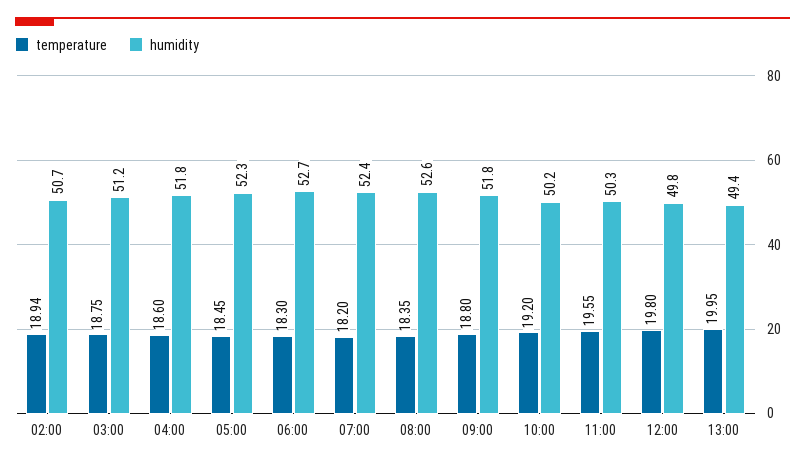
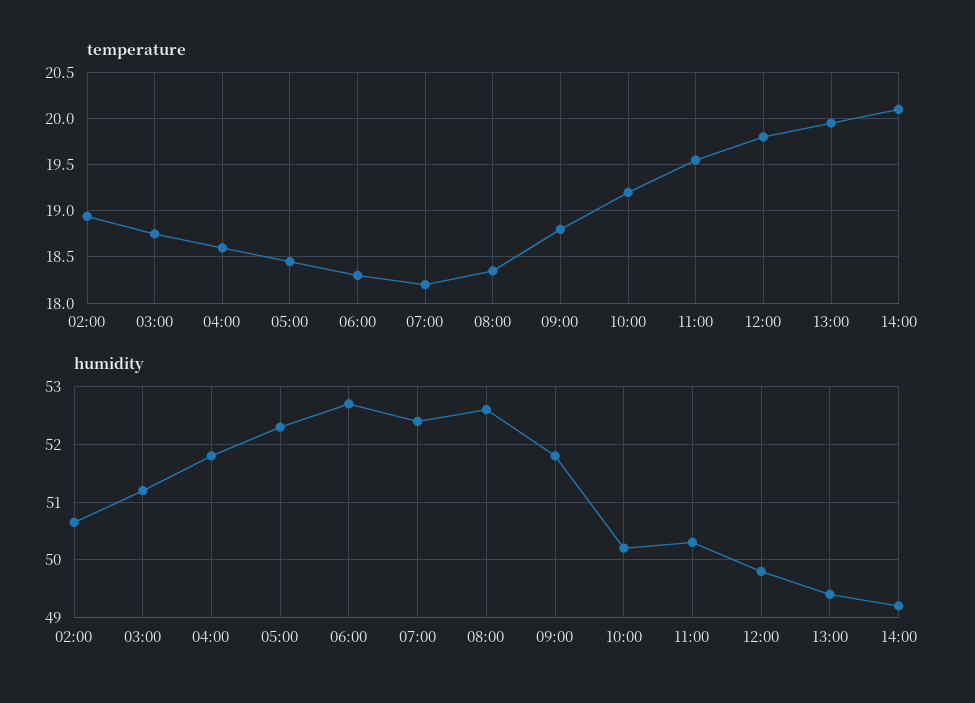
temperature, 14:00: none -> 20.1
humidity, 14:00: none -> 49.2

